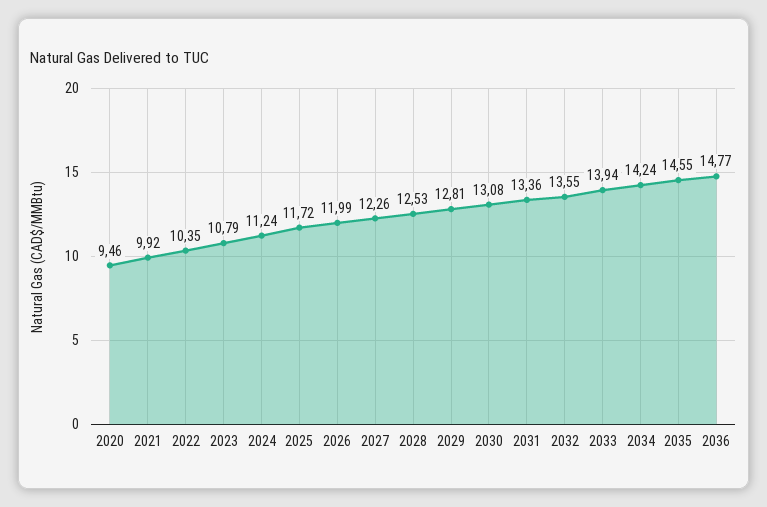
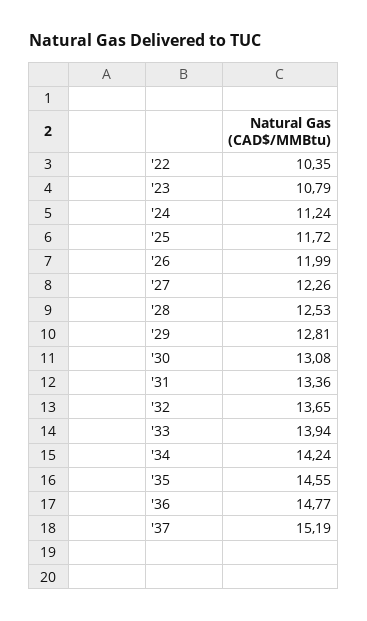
2020: 9.46 -> none
2021: 9.92 -> none
2032: 13.55 -> 13.65
'37: none -> 15.19

